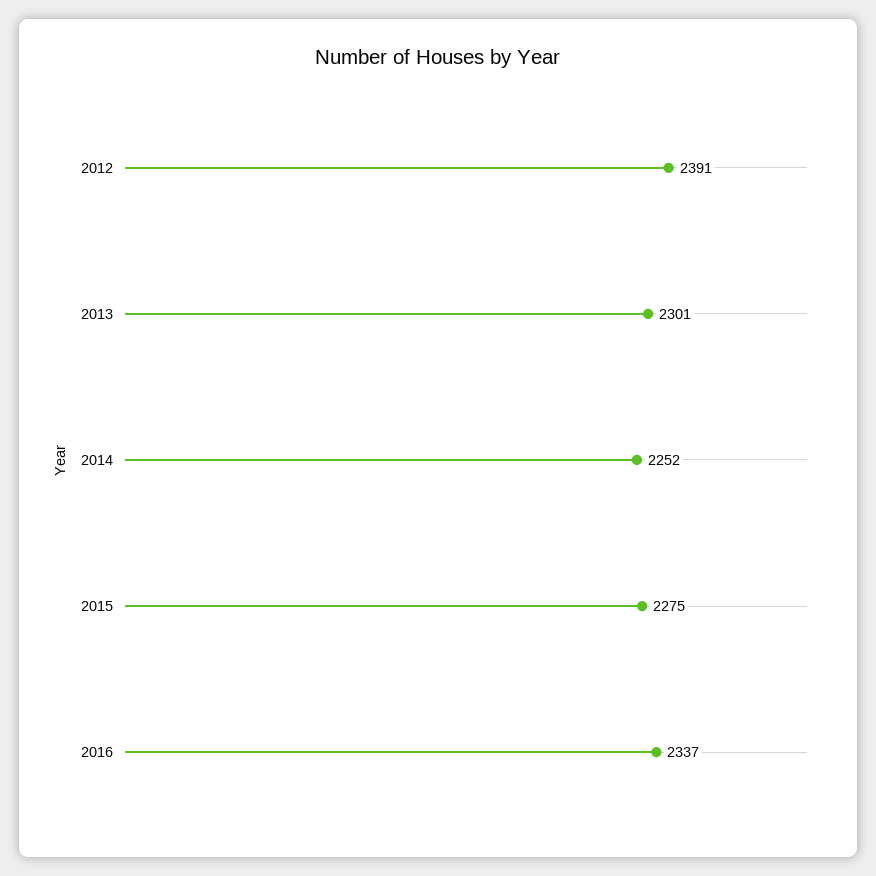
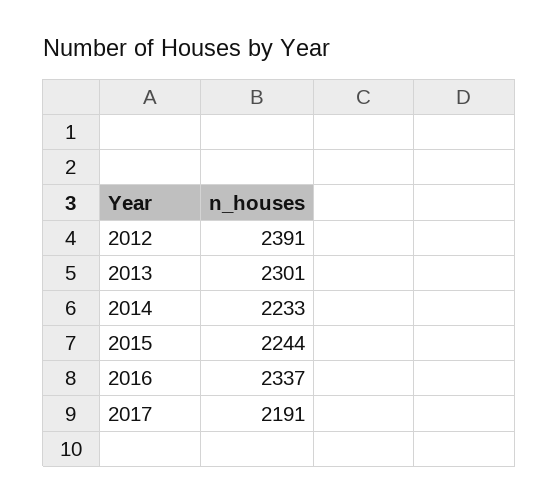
2014: 2252 -> 2233
2015: 2275 -> 2244
2017: none -> 2191

